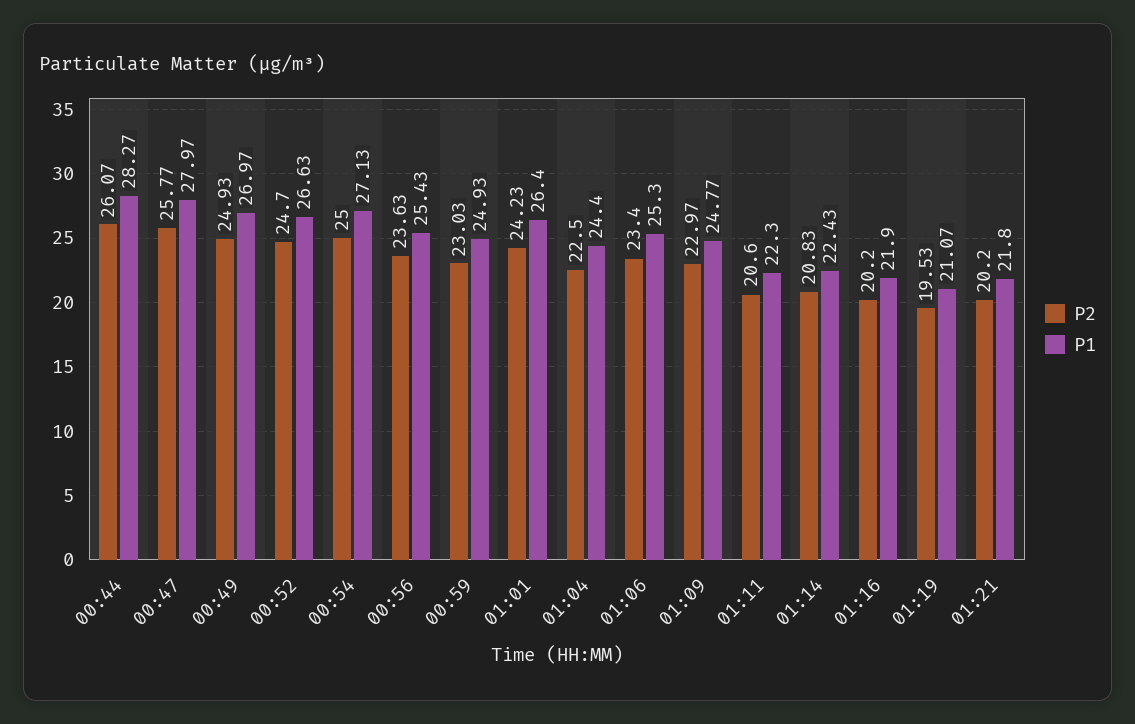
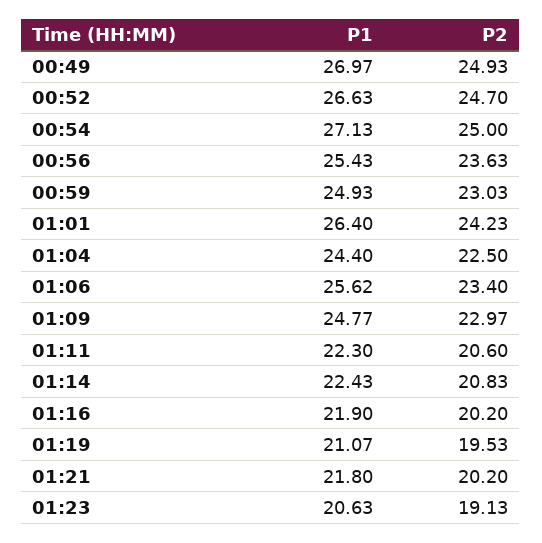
P2, 00:44: 26.07 -> none
P1, 00:44: 28.27 -> none
P2, 00:47: 25.77 -> none
P1, 00:47: 27.97 -> none
P1, 01:06: 25.3 -> 25.62
P1, 01:23: none -> 20.63
P2, 01:23: none -> 19.13

